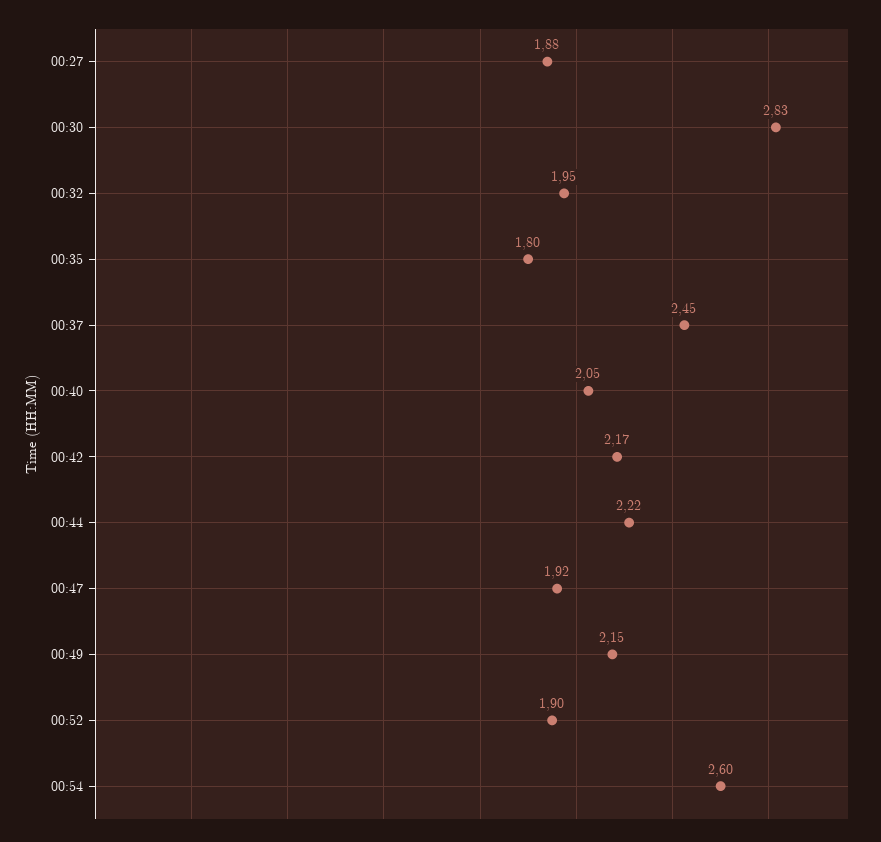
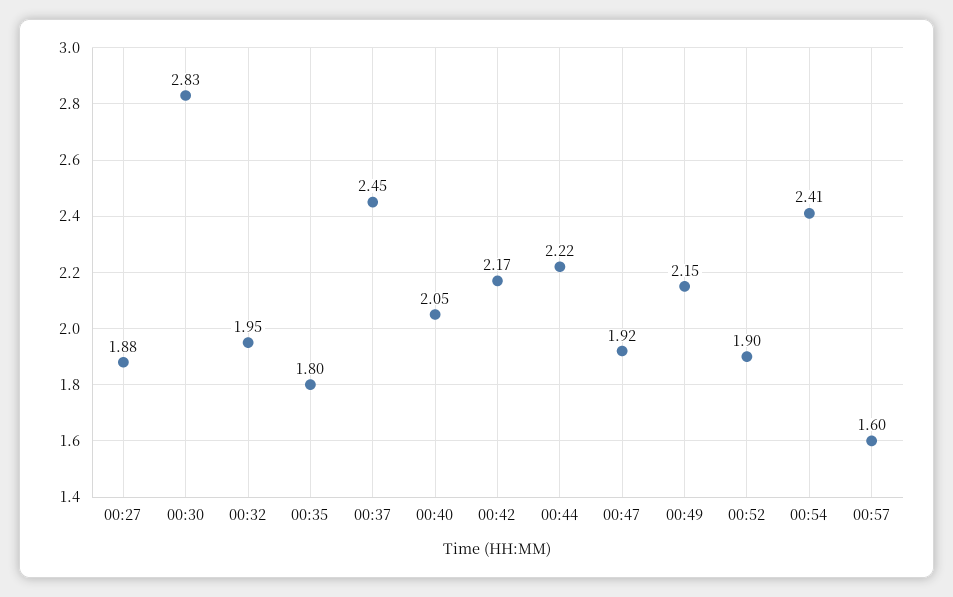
00:54: 2.6 -> 2.41
00:57: none -> 1.6

